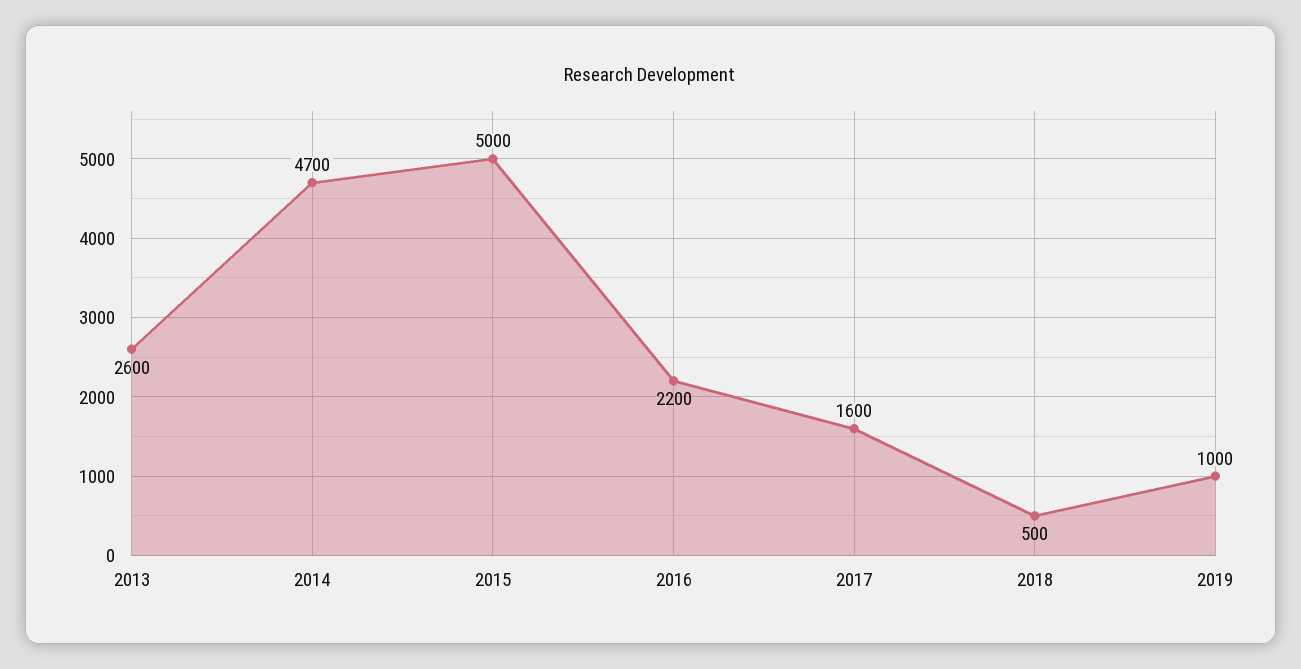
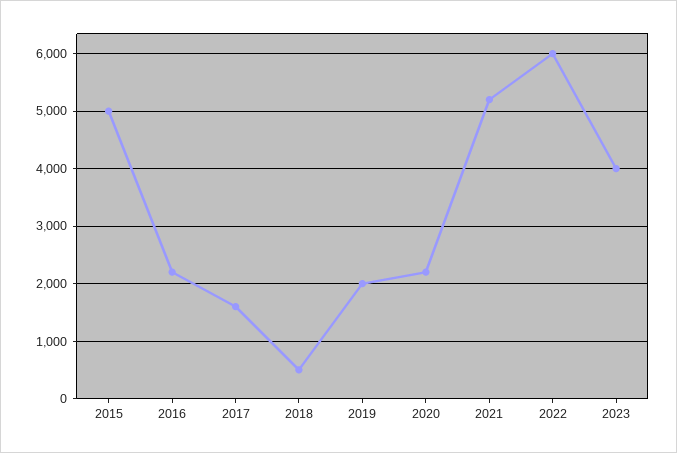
2013: 2600 -> none
2014: 4700 -> none
2019: 1000 -> 2000
2020: none -> 2200
2021: none -> 5200
2022: none -> 6000
2023: none -> 4000

